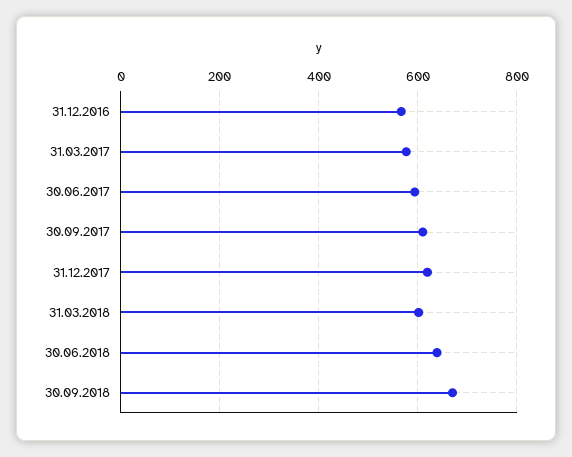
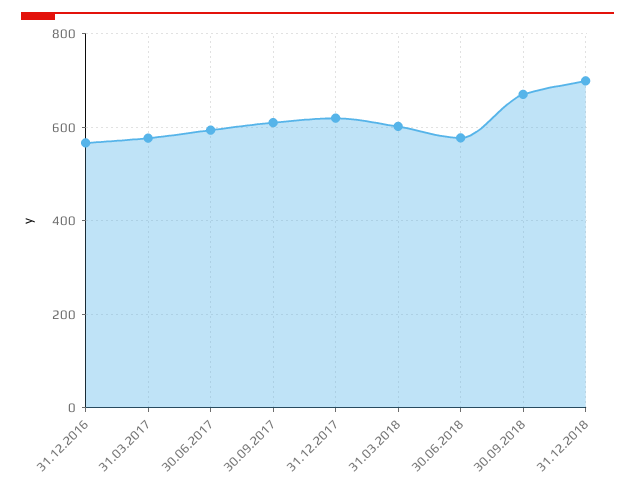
30.06.2018: 640 -> 580
31.12.2018: none -> 700

